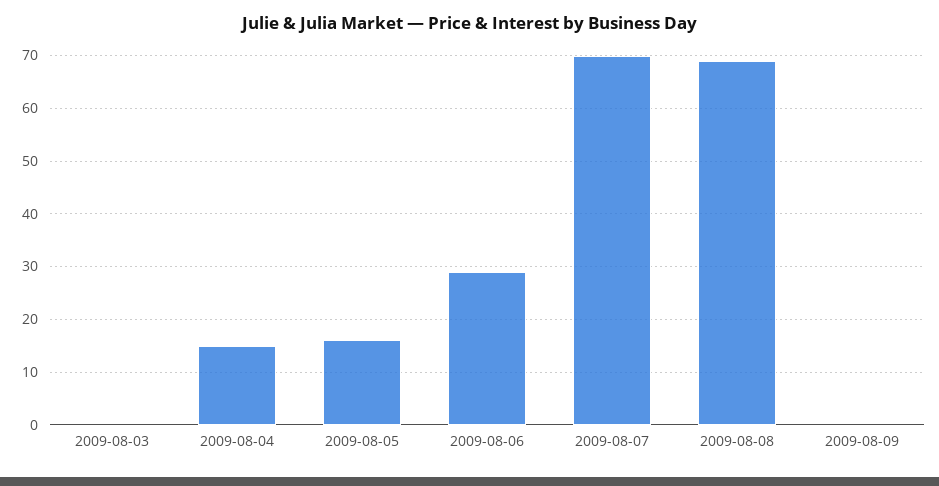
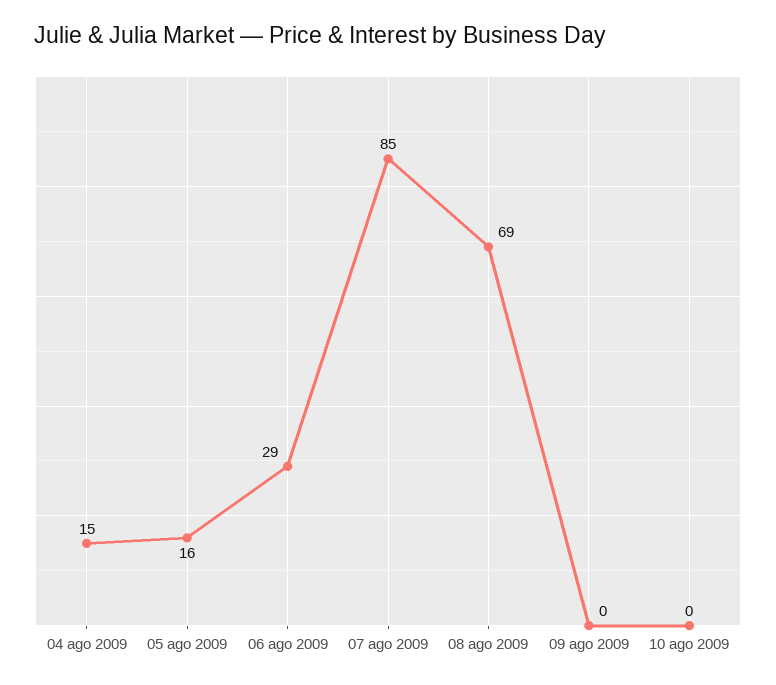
2009-08-03: 0 -> none
2009-08-07: 70 -> 85
10 ago 2009: none -> 0

